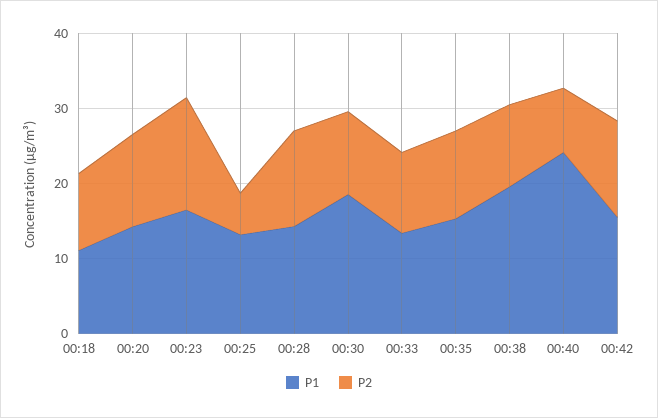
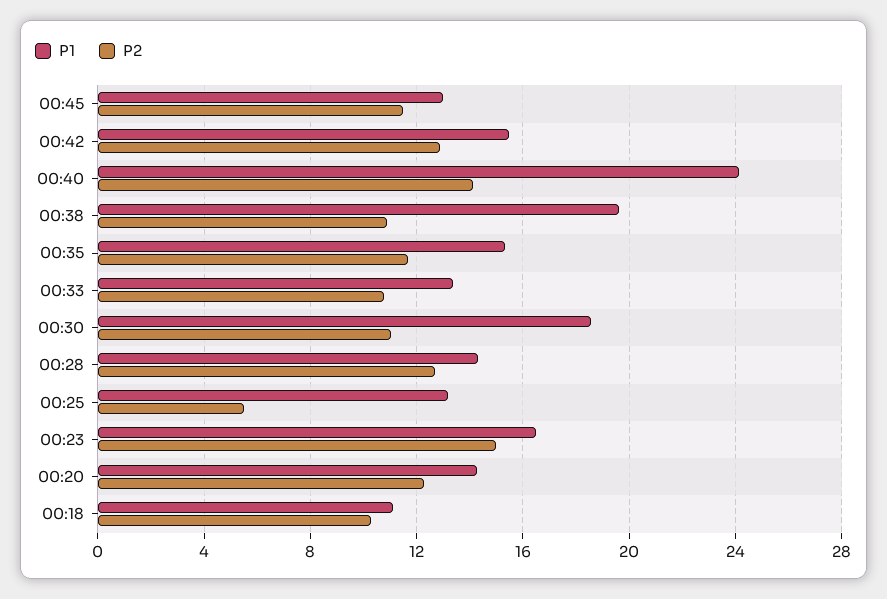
P2, 00:40: 8 -> 14
P1, 00:45: none -> 13
P2, 00:45: none -> 11.5

